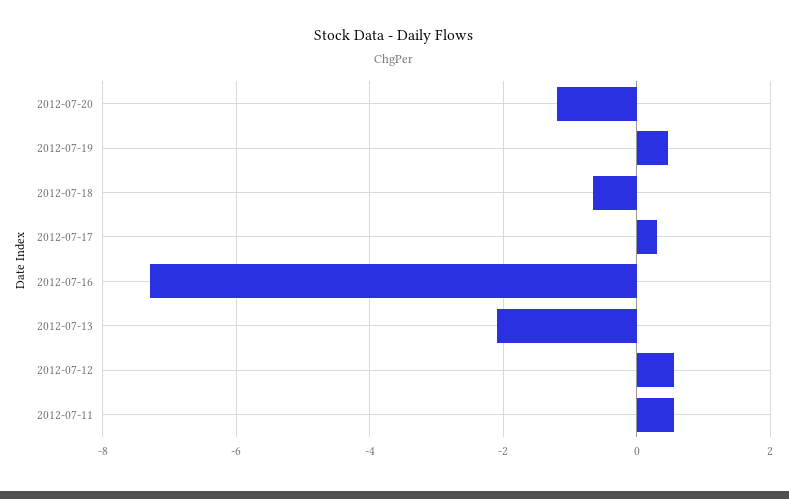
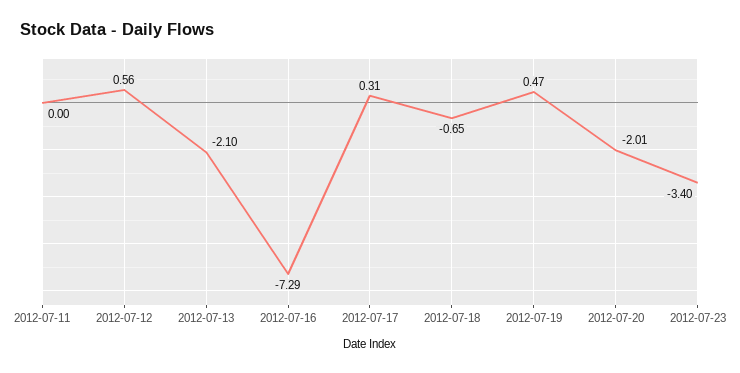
2012-07-20: -1.2 -> -2.01
2012-07-11: 0.6 -> 0
2012-07-23: none -> -3.4

